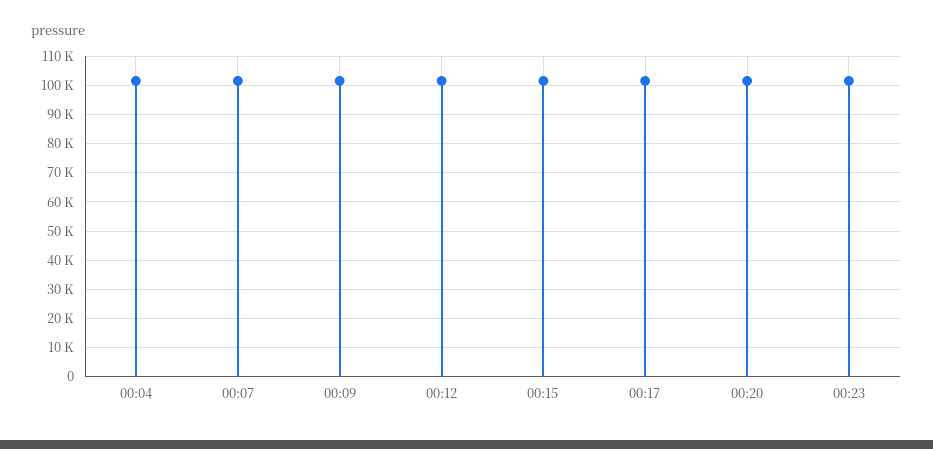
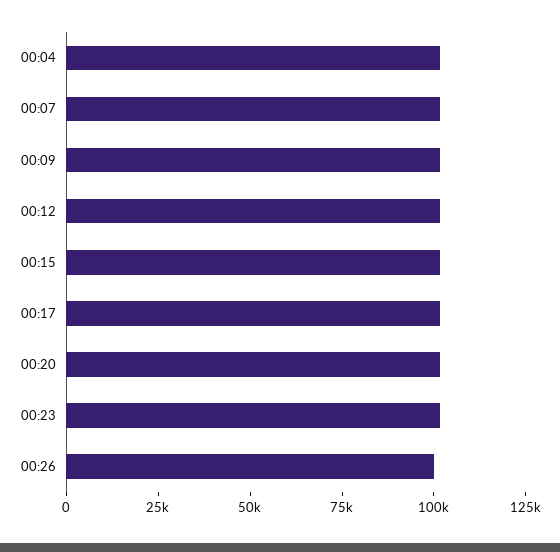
00:26: none -> 100000

